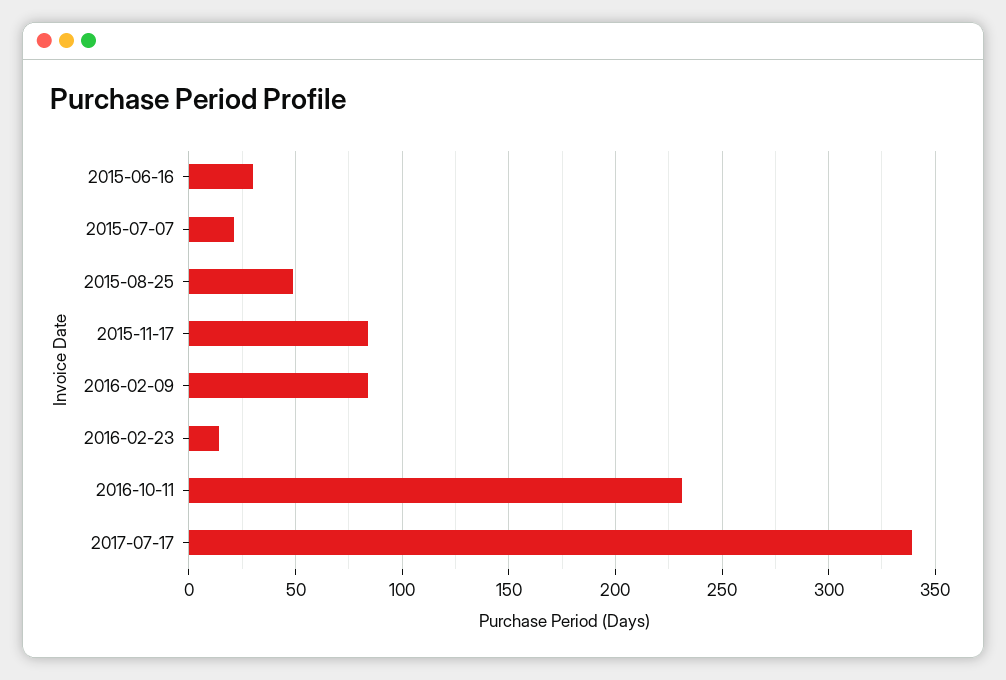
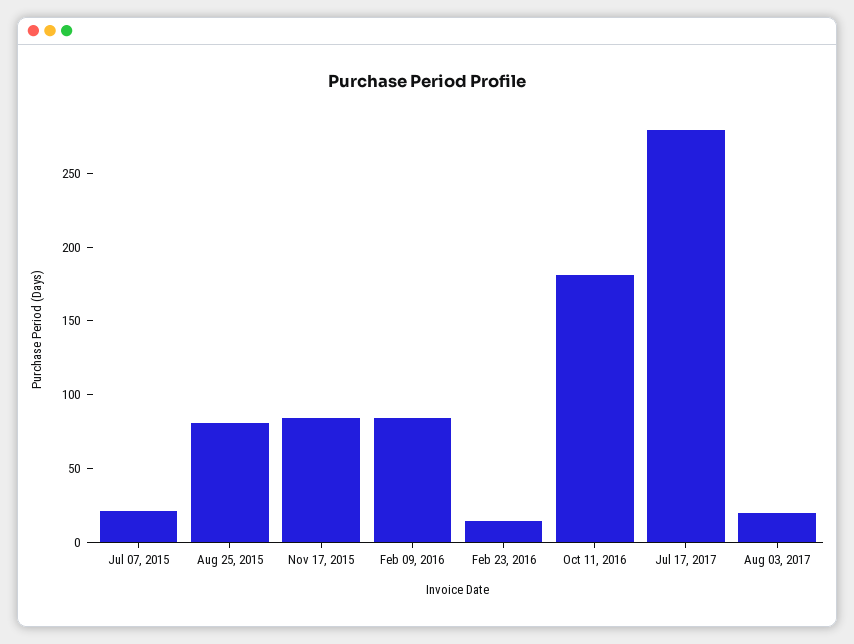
2015-06-16: 30 -> none
2015-08-25: 50 -> 80
2016-10-11: 230 -> 180
2017-07-17: 340 -> 280
Aug 03, 2017: none -> 20

